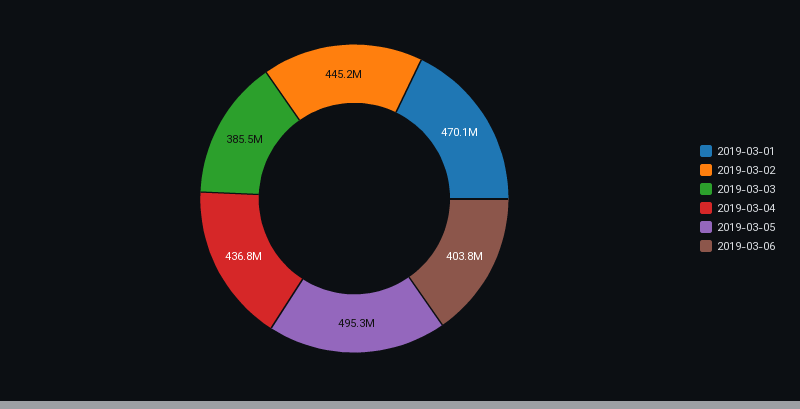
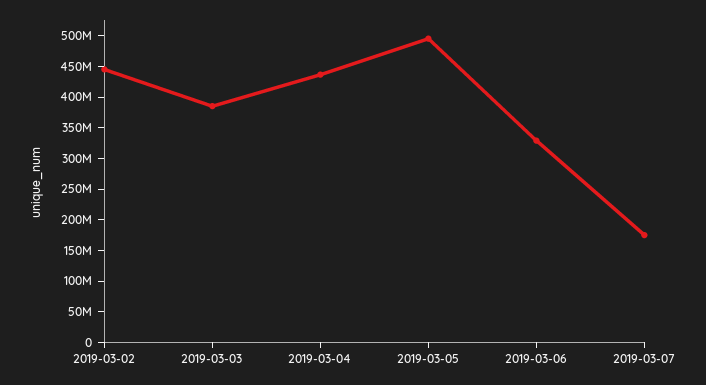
2019-03-01: 470100000 -> none
2019-03-06: 403800000 -> 325000000
2019-03-07: none -> 175000000

